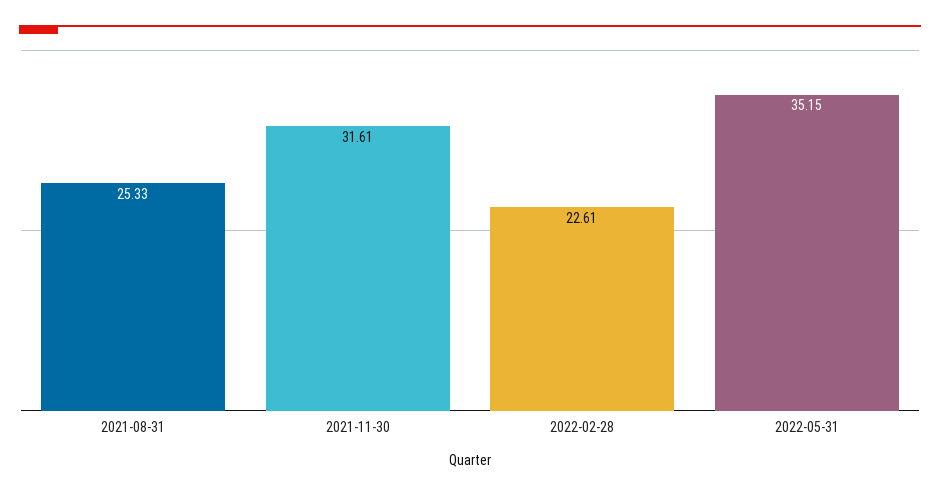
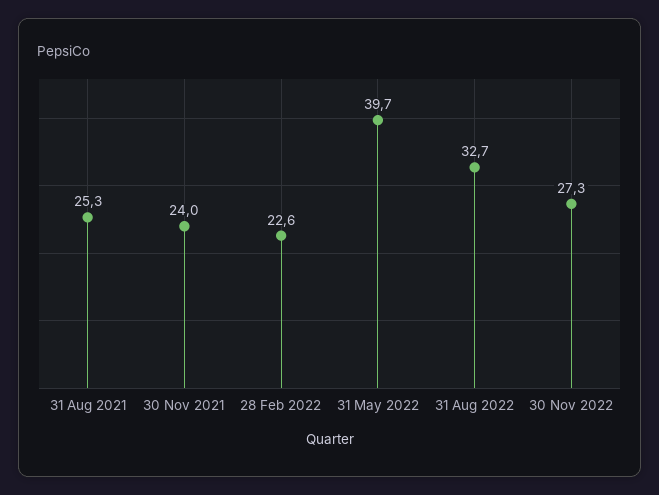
2021-11-30: 31.61 -> 24
2022-05-31: 35.15 -> 39.7
31 Aug 2022: none -> 32.7
30 Nov 2022: none -> 27.3

